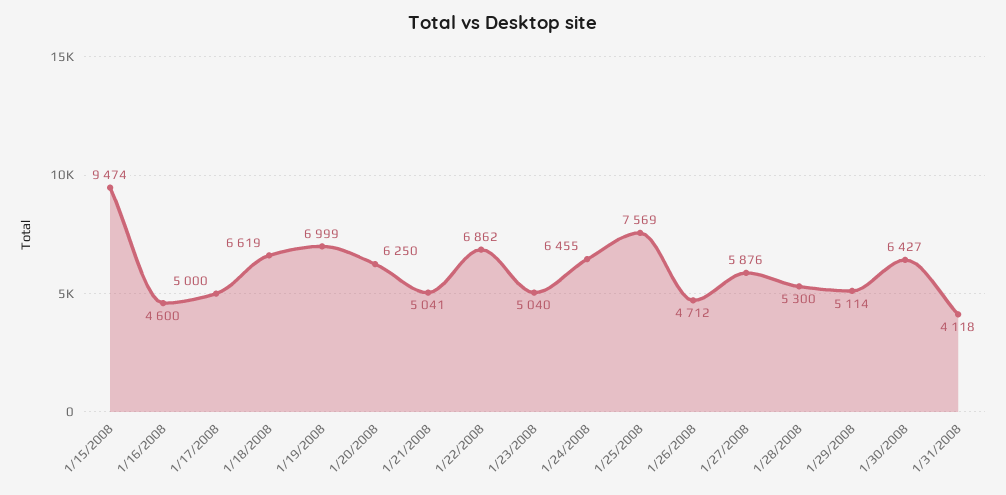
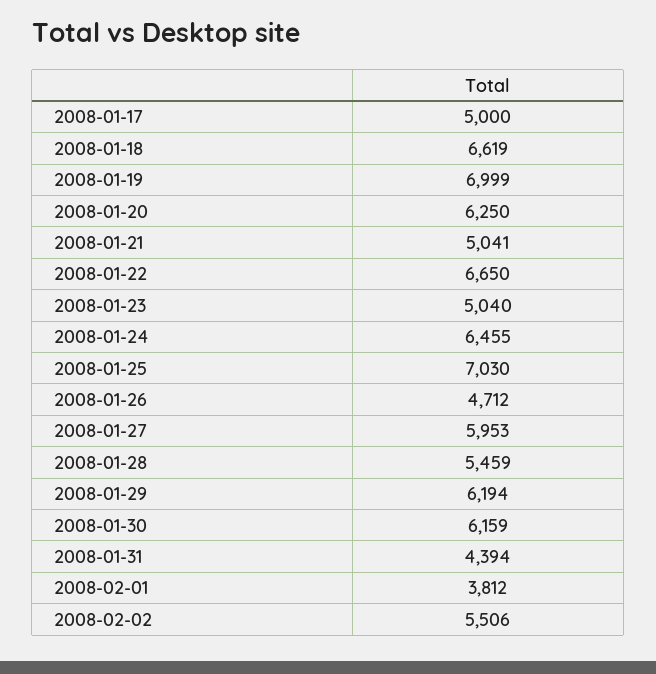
1/15/2008: 9474 -> none
1/16/2008: 4600 -> none
1/22/2008: 6862 -> 6650
1/25/2008: 7569 -> 7030
1/27/2008: 5876 -> 5953
1/28/2008: 5300 -> 5459
1/29/2008: 5114 -> 6194
1/30/2008: 6427 -> 6159
1/31/2008: 4118 -> 4394
2008-02-01: none -> 3812
2008-02-02: none -> 5506

